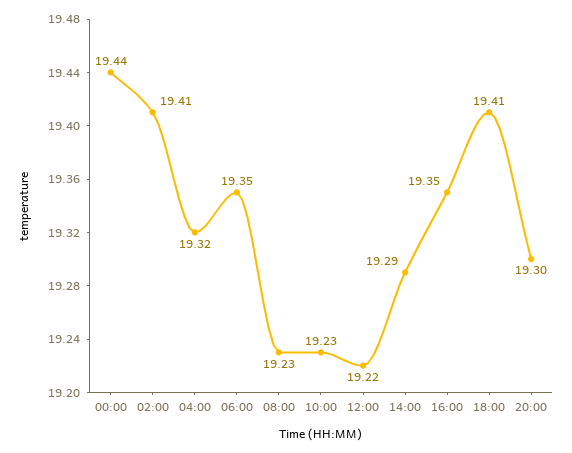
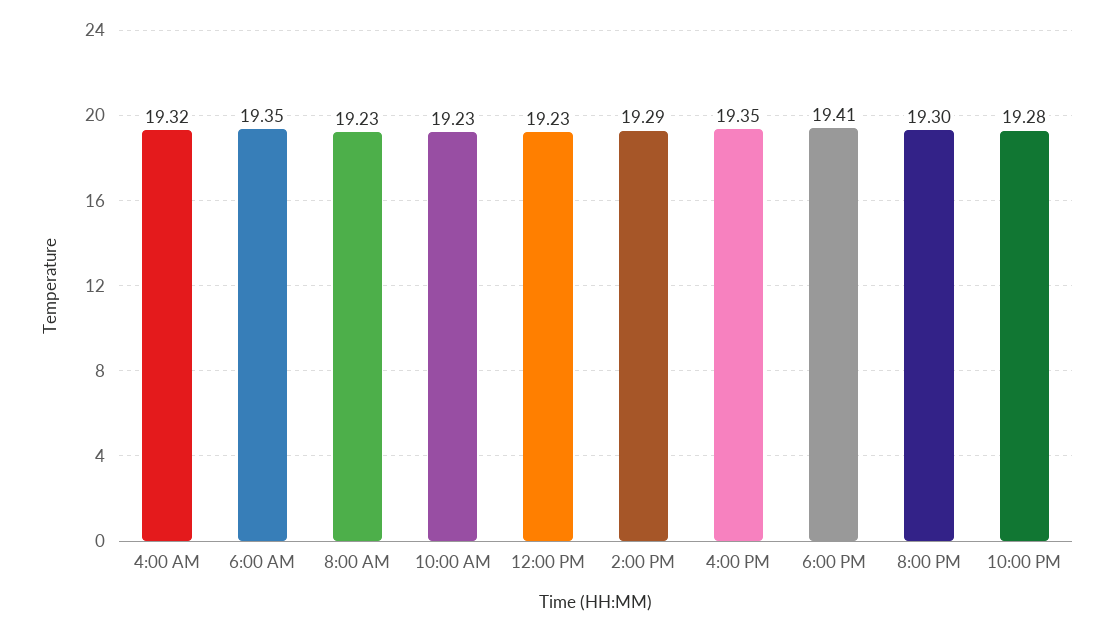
00:00: 19.44 -> none
02:00: 19.41 -> none
12:00: 19.22 -> 19.23
10:00 PM: none -> 19.28

